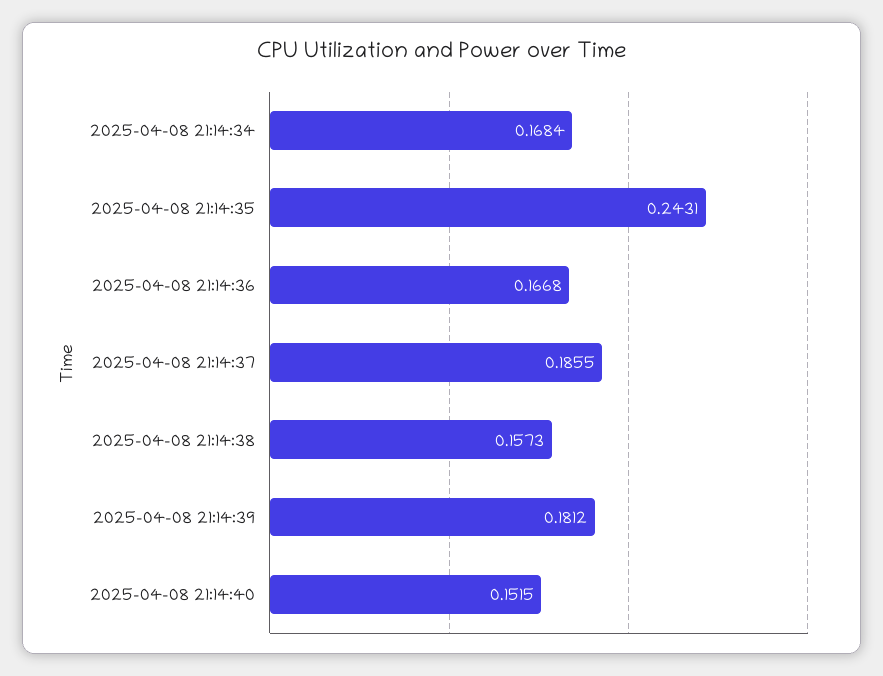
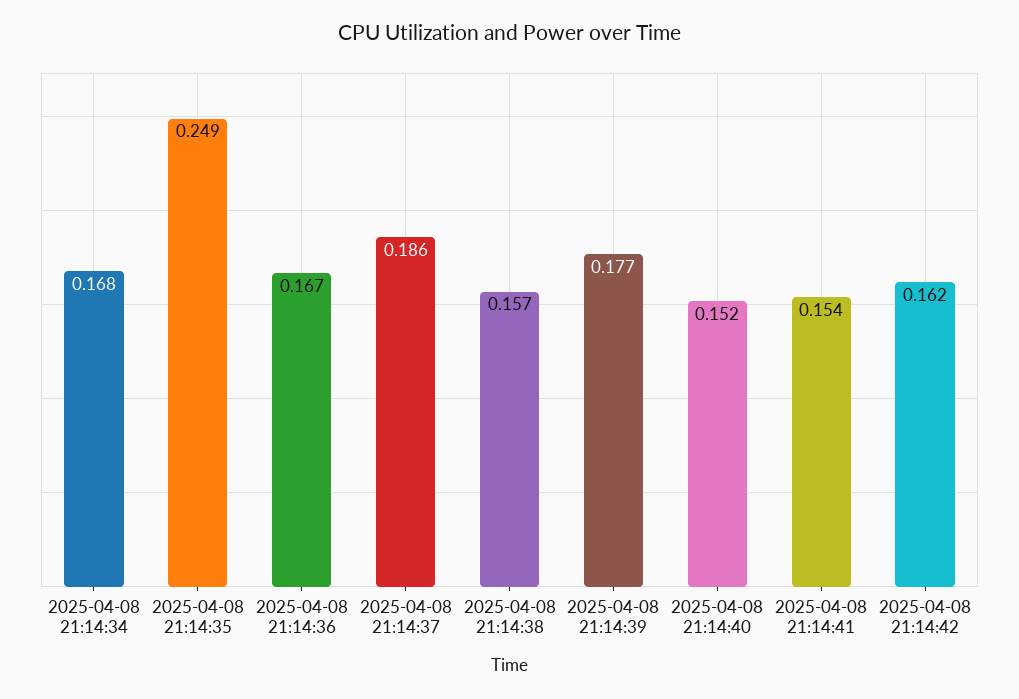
2025-04-08 21:14:35: 0.2431 -> 0.249
2025-04-08 21:14:39: 0.1812 -> 0.177
2025-04-08 21:14:41: none -> 0.154
2025-04-08 21:14:42: none -> 0.162

